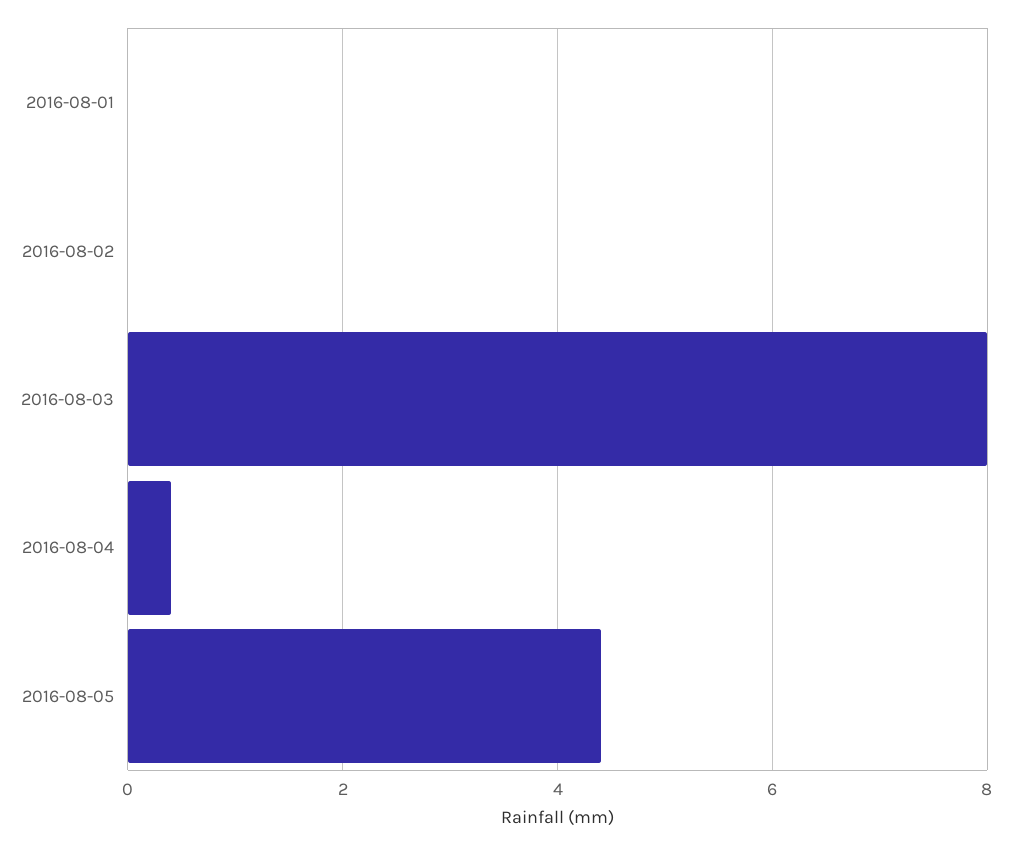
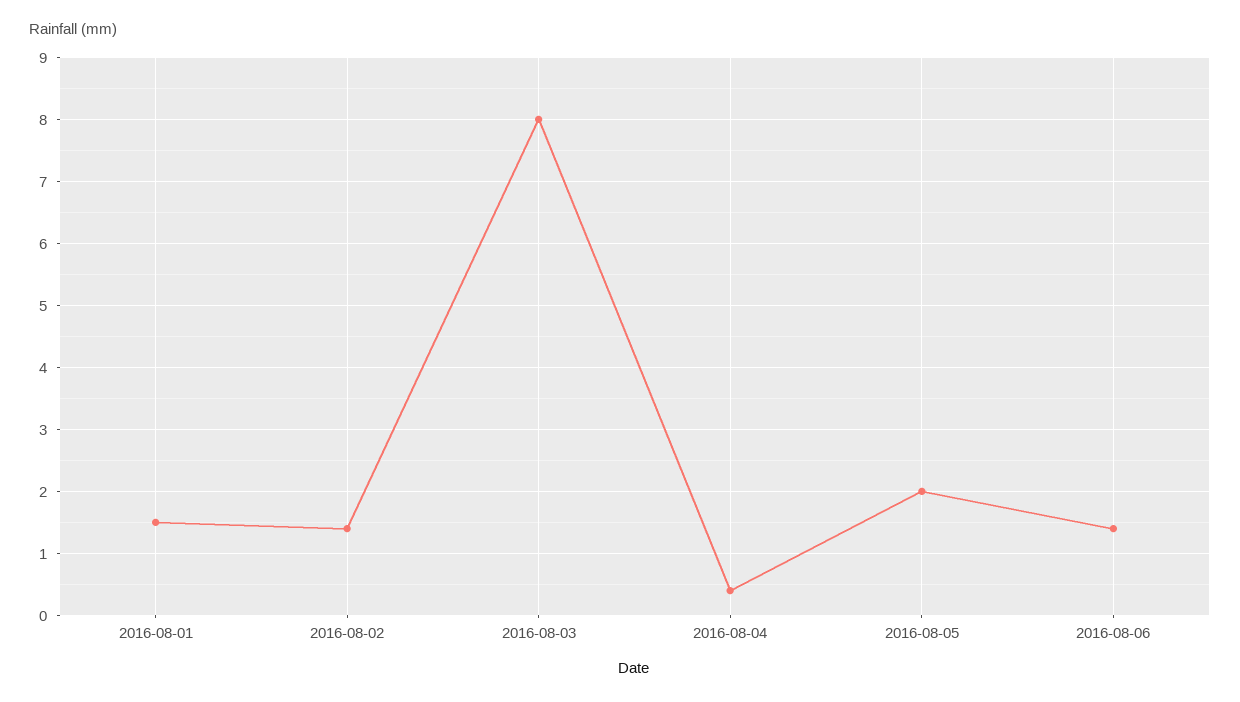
2016-08-01: 0 -> 1.5
2016-08-02: 0 -> 1.4
2016-08-05: 4.5 -> 2
2016-08-06: none -> 1.4

